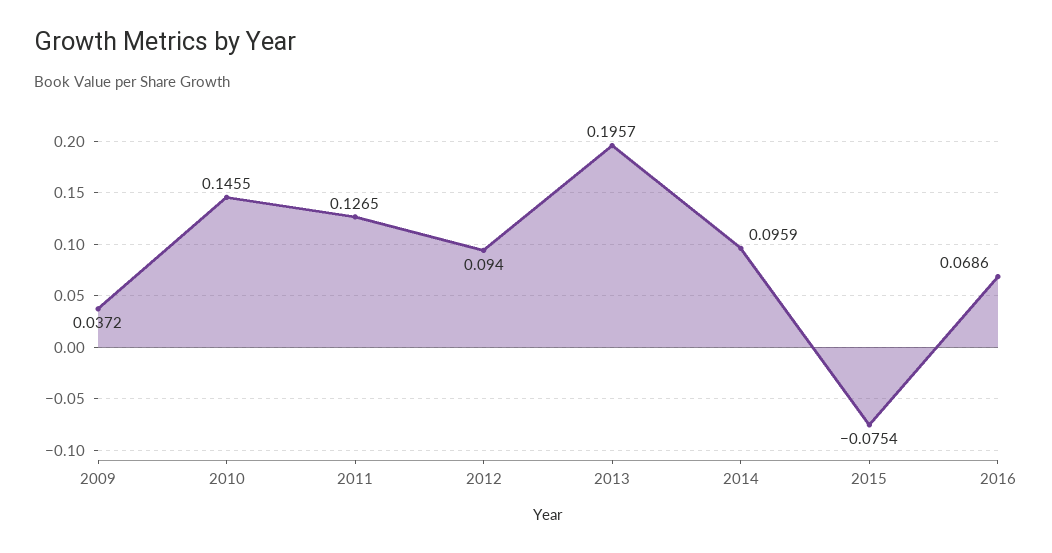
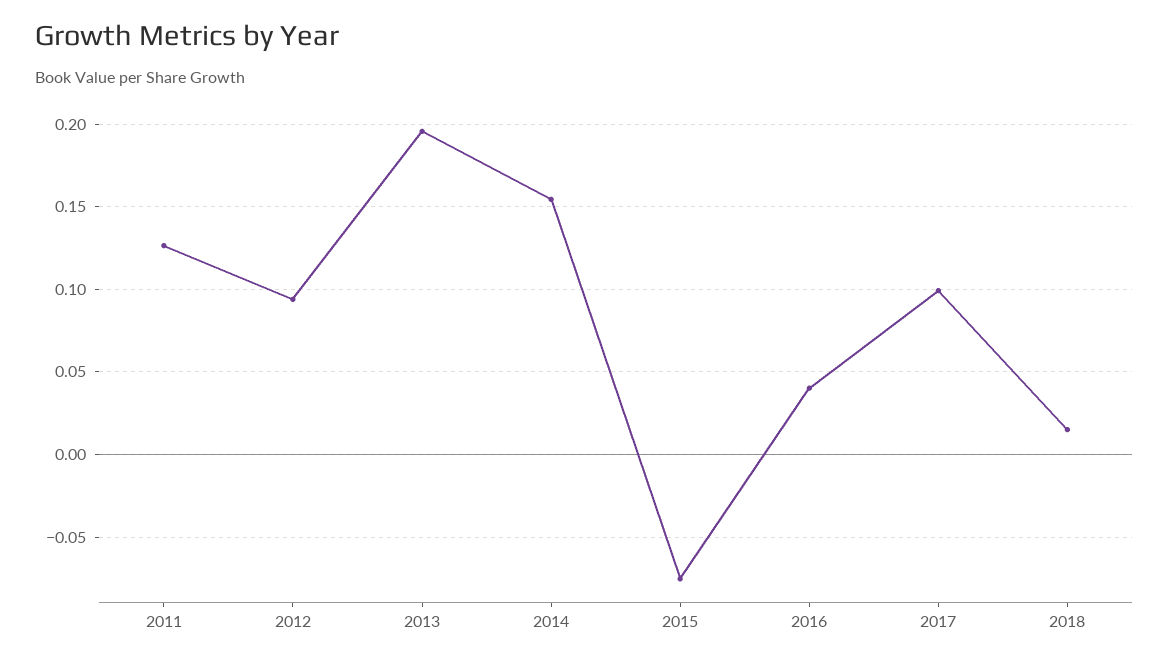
2009: 0.0372 -> none
2010: 0.1455 -> none
2014: 0.0959 -> 0.155
2016: 0.0686 -> 0.04
2017: none -> 0.1
2018: none -> 0.015

